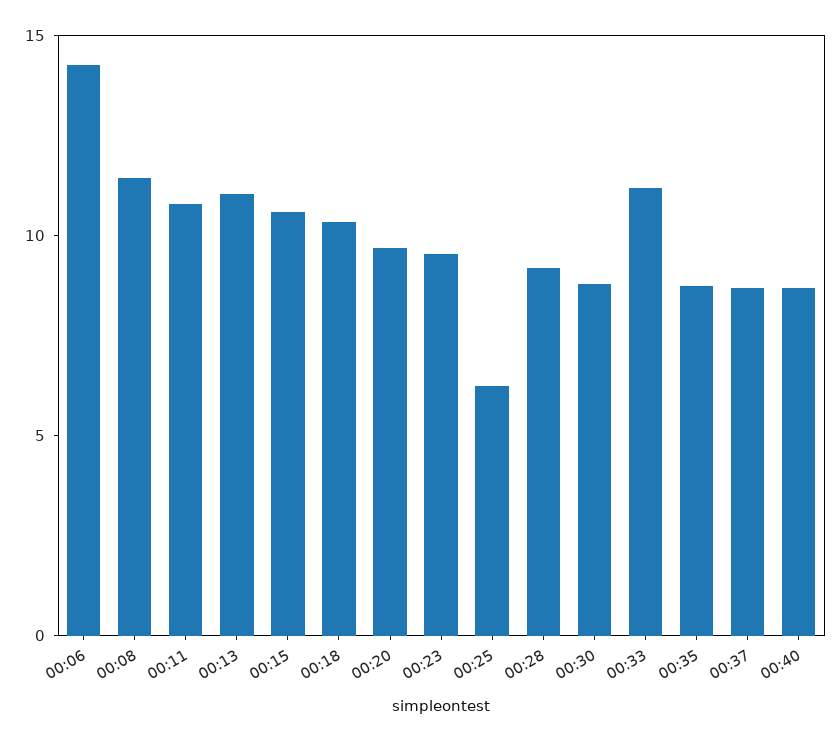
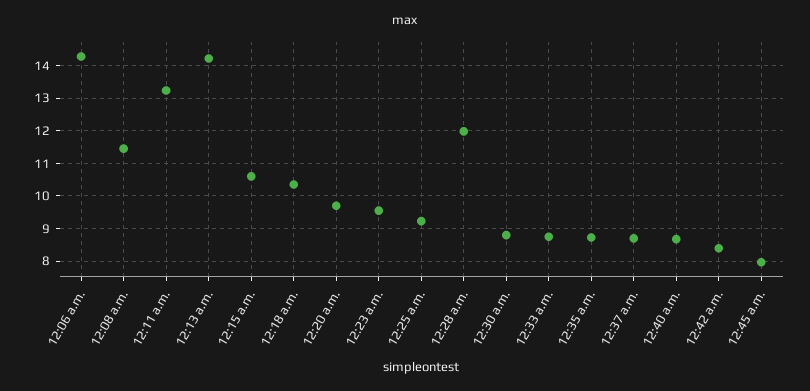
00:11: 11 -> 13.2
00:13: 11 -> 14.2
00:25: 6 -> 9.2
00:28: 9 -> 12
00:33: 11 -> 8.8
12:42 a.m.: none -> 8.4
12:45 a.m.: none -> 8

